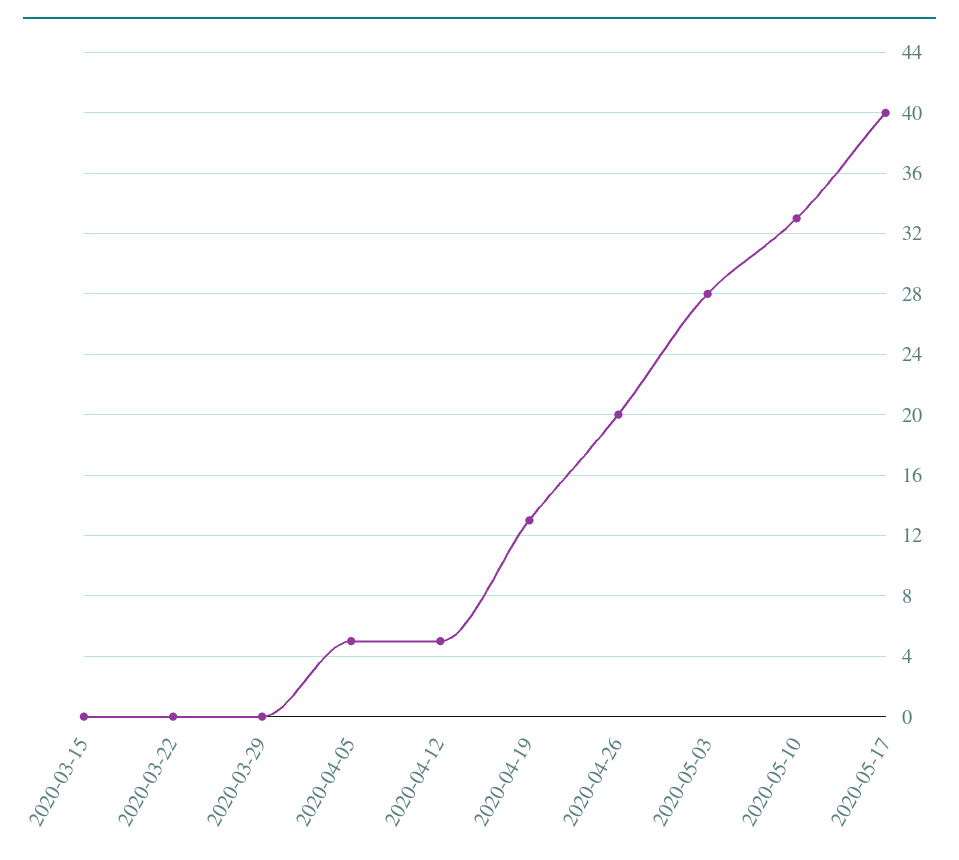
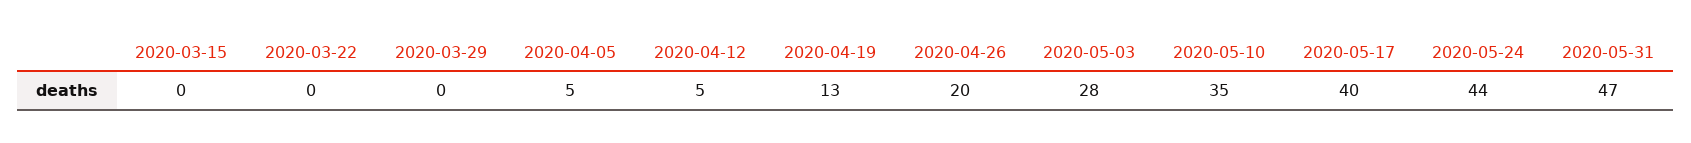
2020-05-10: 33 -> 35
2020-05-24: none -> 44
2020-05-31: none -> 47

